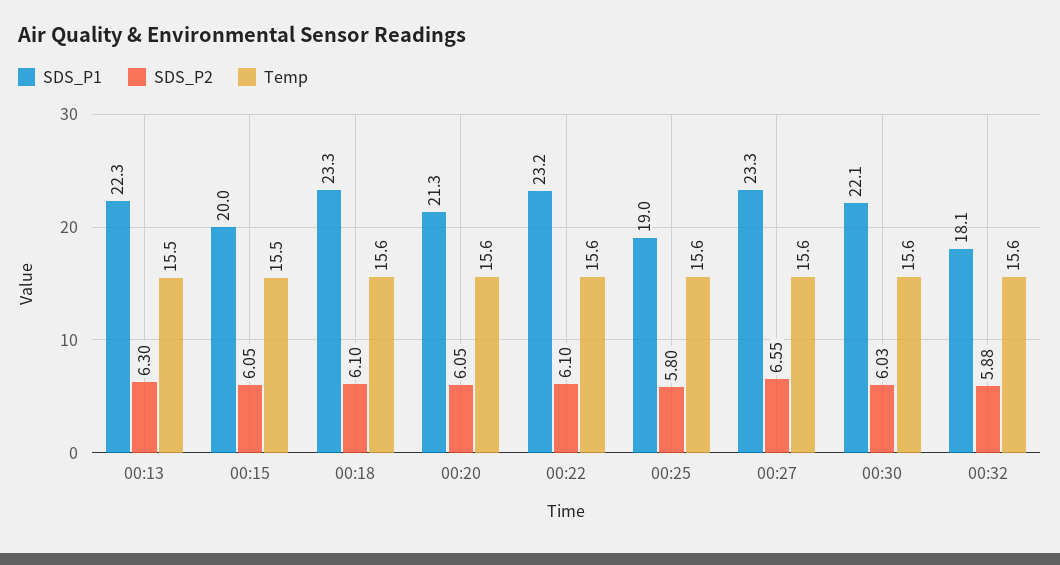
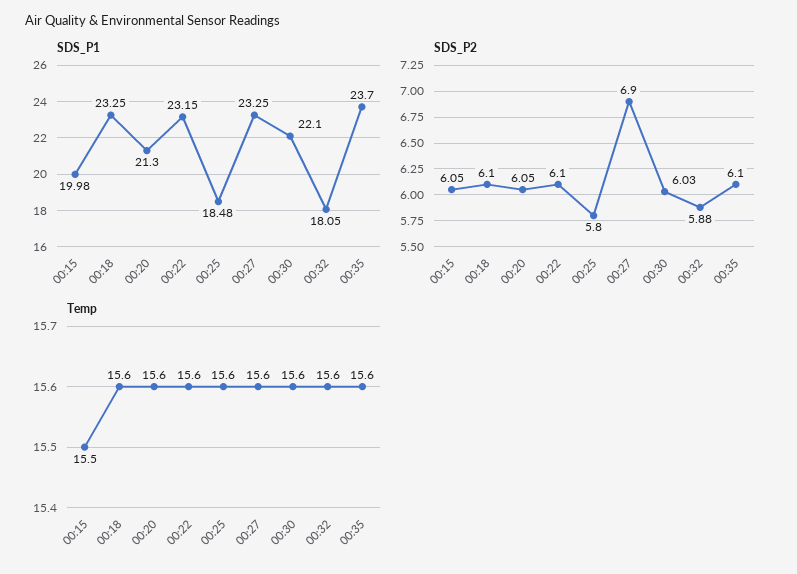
SDS_P1, 00:13: 22.3 -> none
SDS_P2, 00:13: 6.3 -> none
Temp, 00:13: 15.5 -> none
SDS_P1, 00:25: 19 -> 18.48
SDS_P2, 00:27: 6.55 -> 6.9
SDS_P1, 00:35: none -> 23.7
SDS_P2, 00:35: none -> 6.1
Temp, 00:35: none -> 15.6

